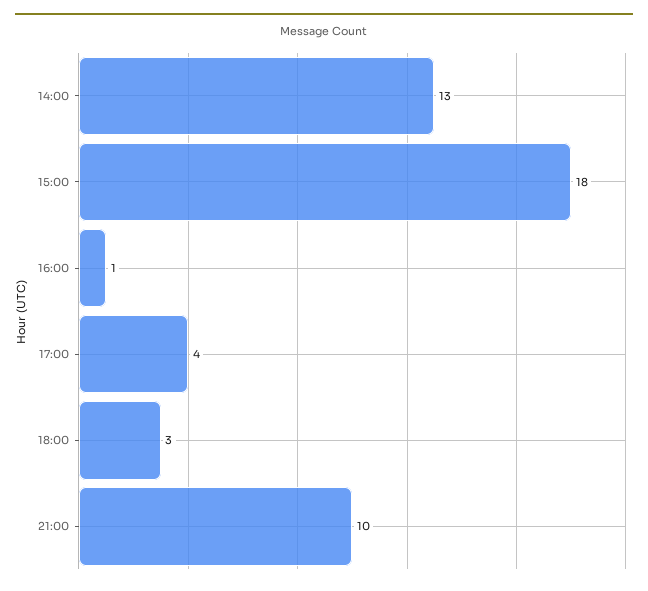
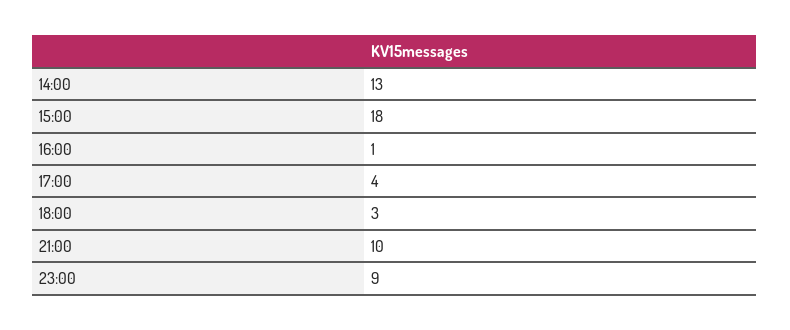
23:00: none -> 9

